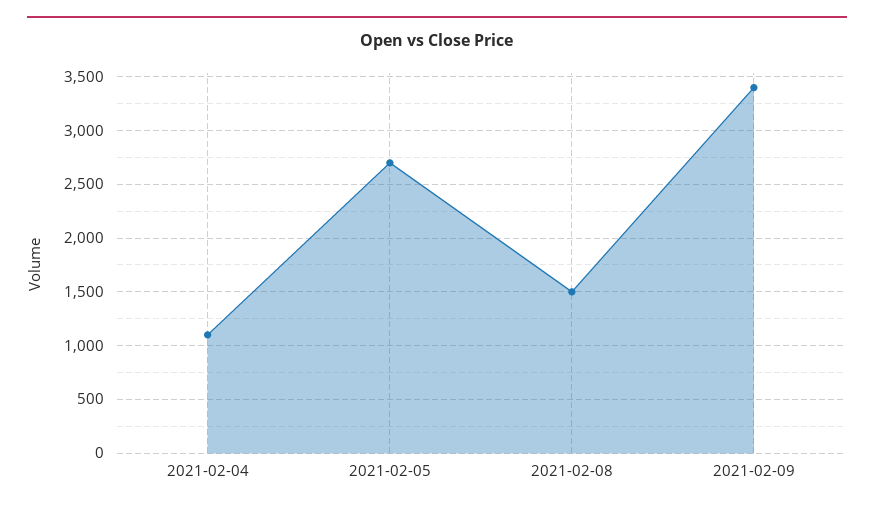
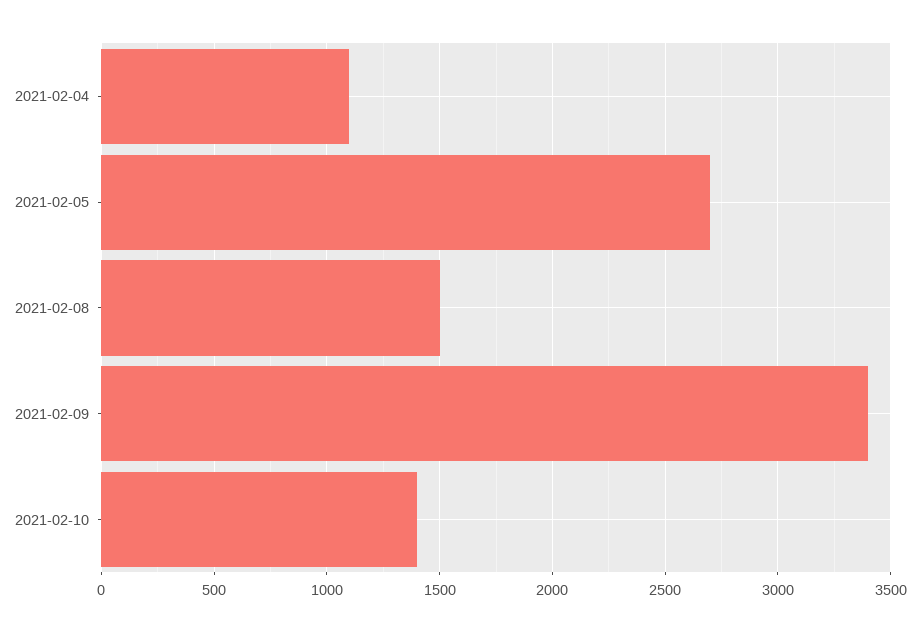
2021-02-10: none -> 1400

